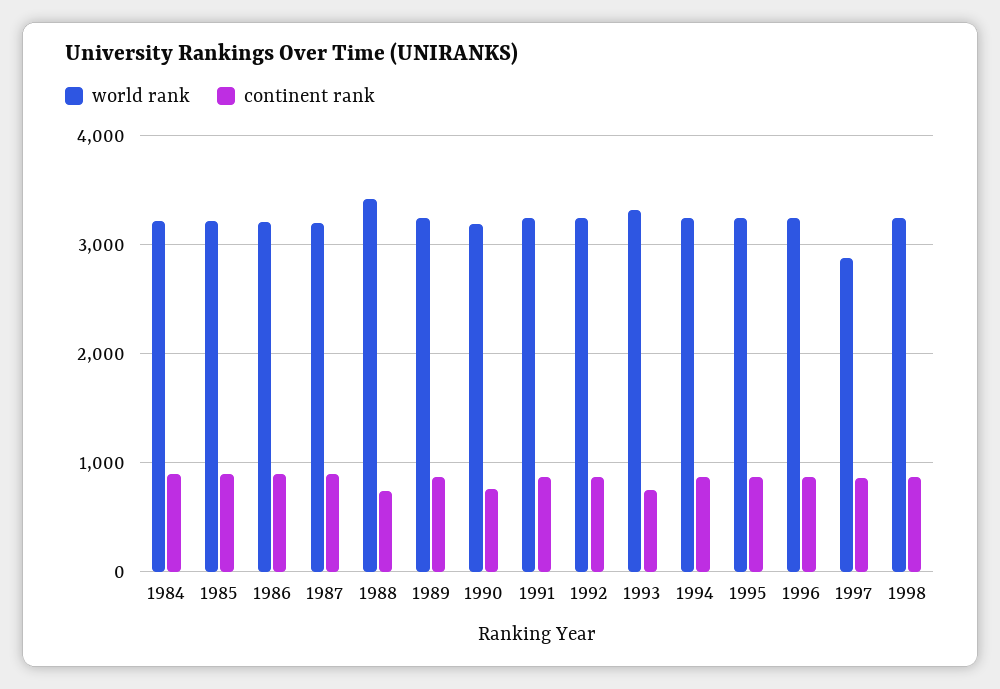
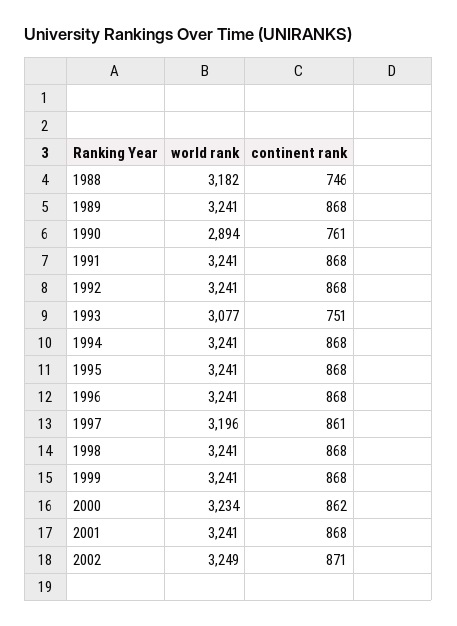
world rank, 1984: 3200 -> none
continent rank, 1984: 900 -> none
world rank, 1985: 3200 -> none
continent rank, 1985: 900 -> none
world rank, 1986: 3200 -> none
continent rank, 1986: 900 -> none
world rank, 1987: 3200 -> none
continent rank, 1987: 900 -> none
world rank, 1988: 3400 -> 3182
world rank, 1990: 3200 -> 2894
world rank, 1993: 3300 -> 3077
world rank, 1997: 2900 -> 3196
world rank, 1999: none -> 3241
continent rank, 1999: none -> 868
world rank, 2000: none -> 3234
continent rank, 2000: none -> 862
world rank, 2001: none -> 3241
continent rank, 2001: none -> 868
world rank, 2002: none -> 3249
continent rank, 2002: none -> 871

